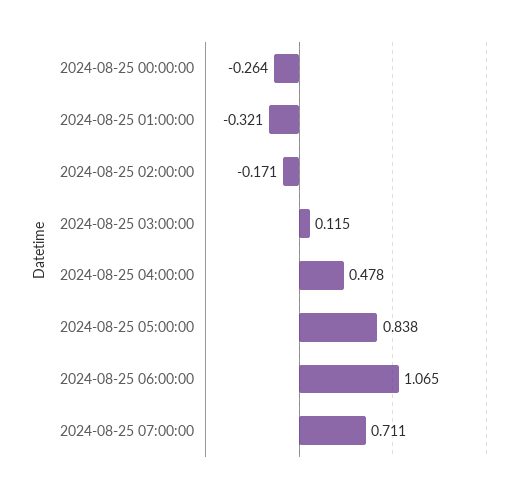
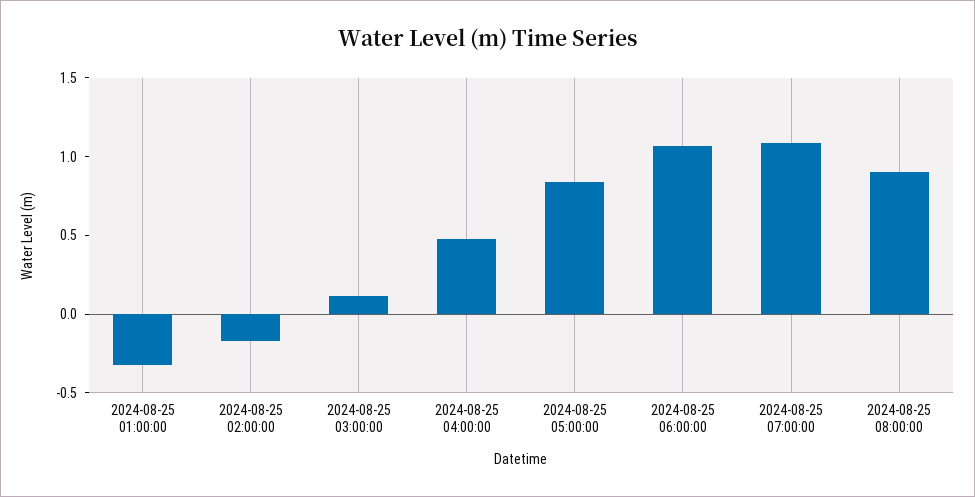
2024-08-25 00:00:00: -0.264 -> none
2024-08-25 07:00:00: 0.711 -> 1.1
2024-08-25 08:00:00: none -> 0.9

